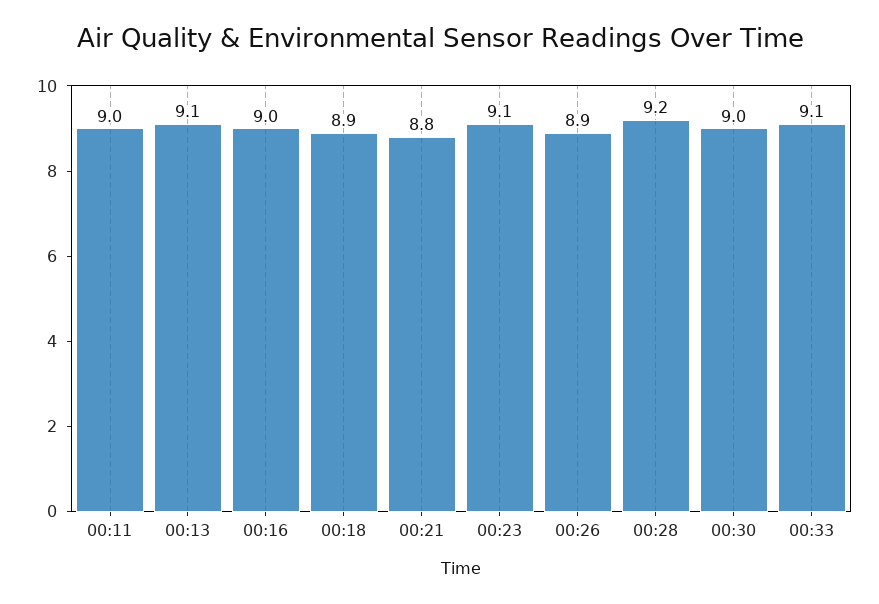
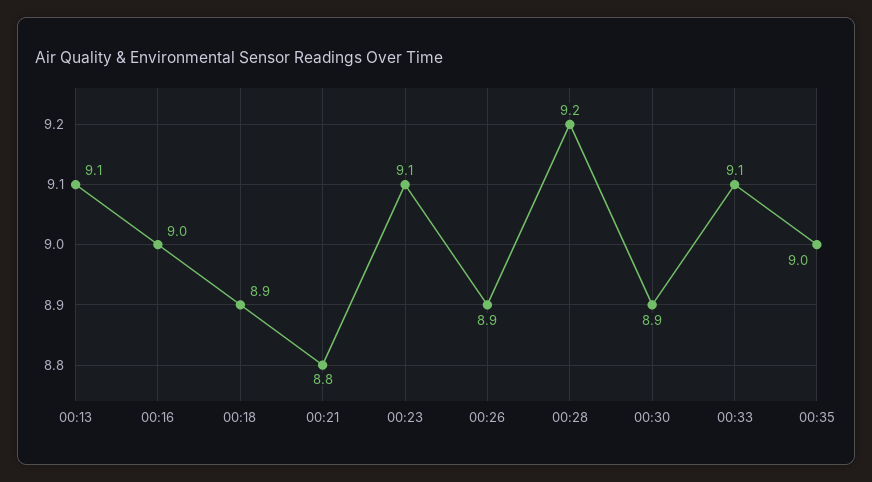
00:11: 9 -> none
00:30: 9 -> 8.9
00:35: none -> 9

